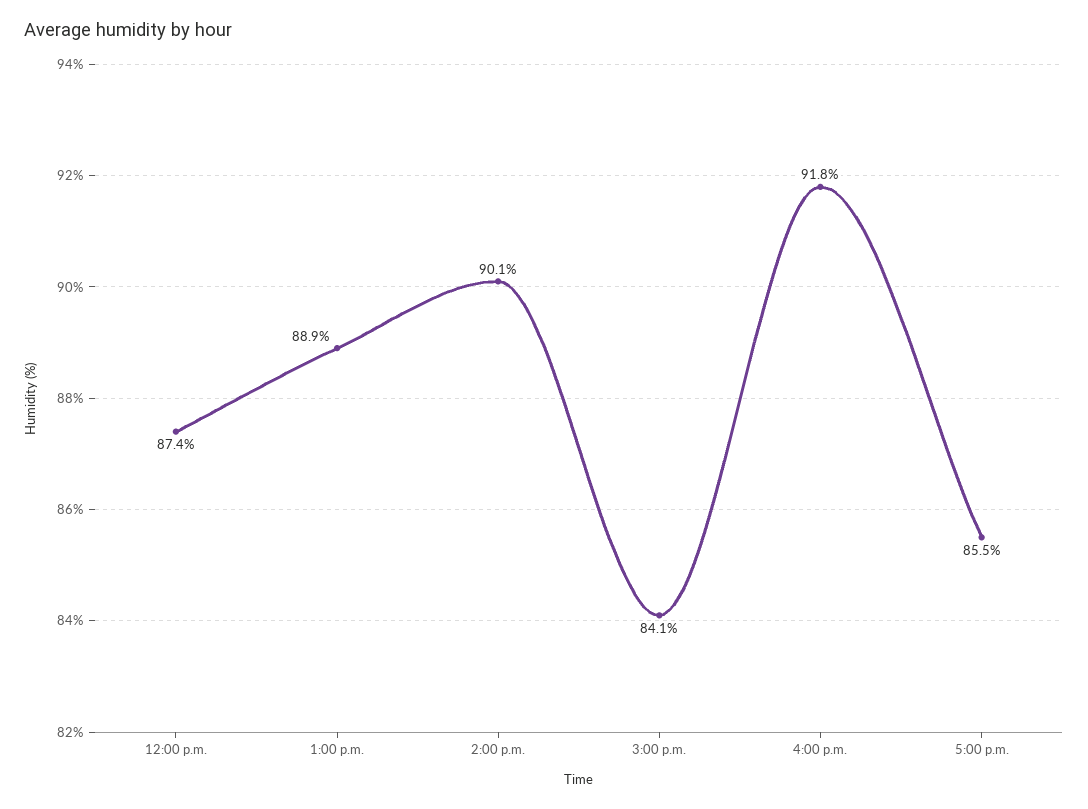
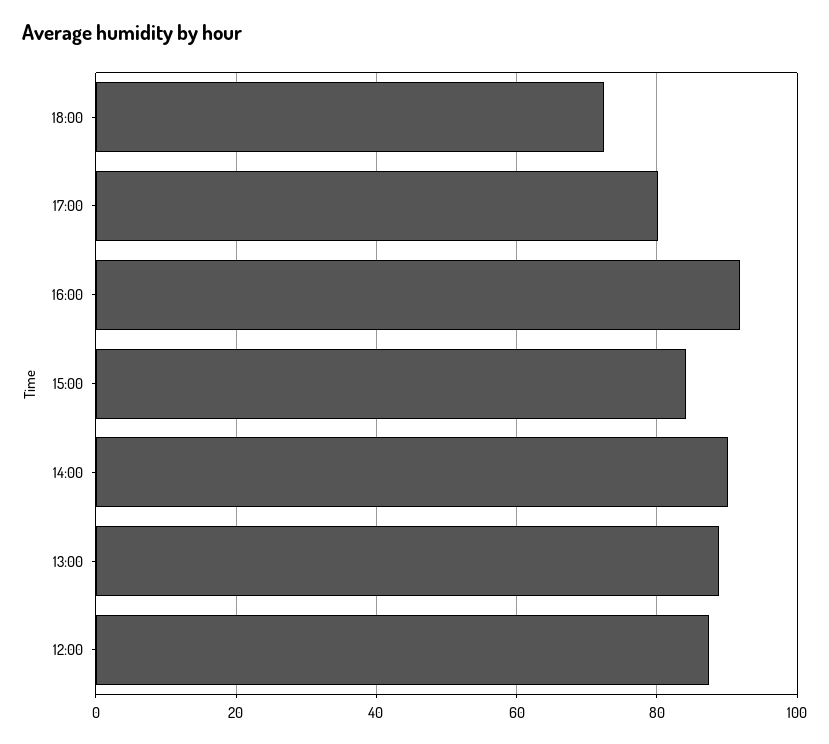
5:00 p.m.: 85.5 -> 80
18:00: none -> 72

